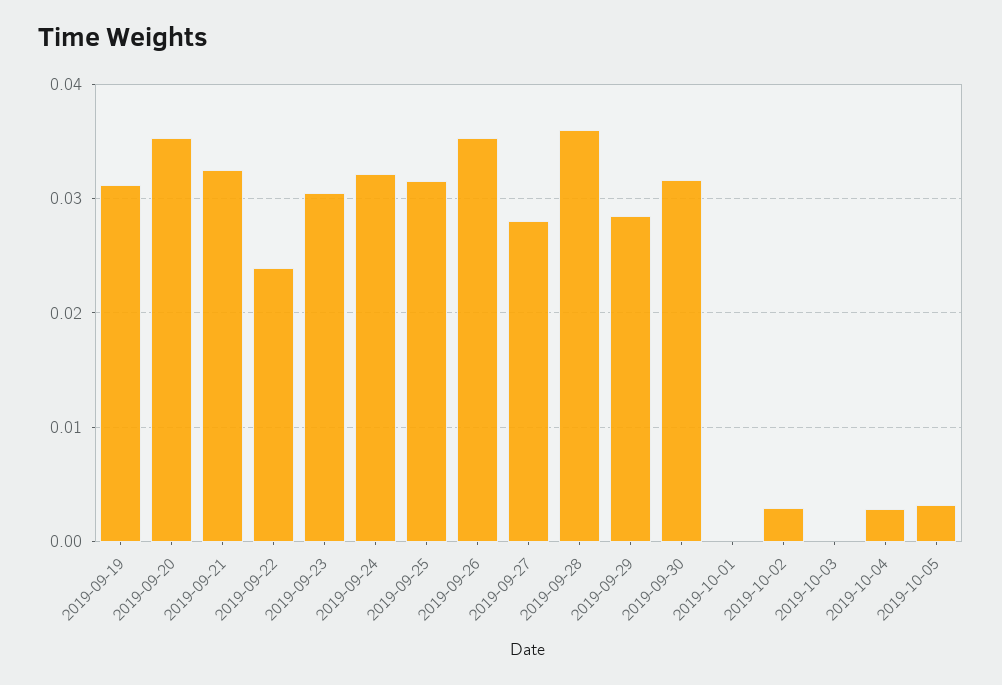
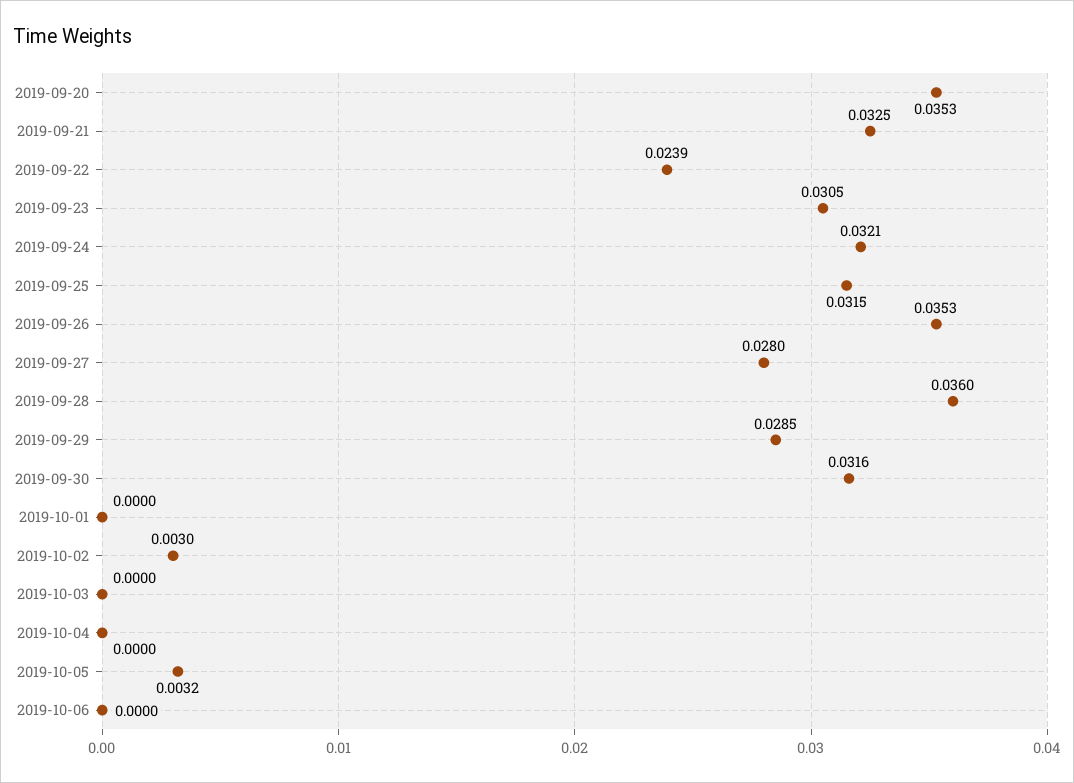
2019-09-19: 0.031 -> none
2019-10-04: 0.003 -> 0
2019-10-06: none -> 0

